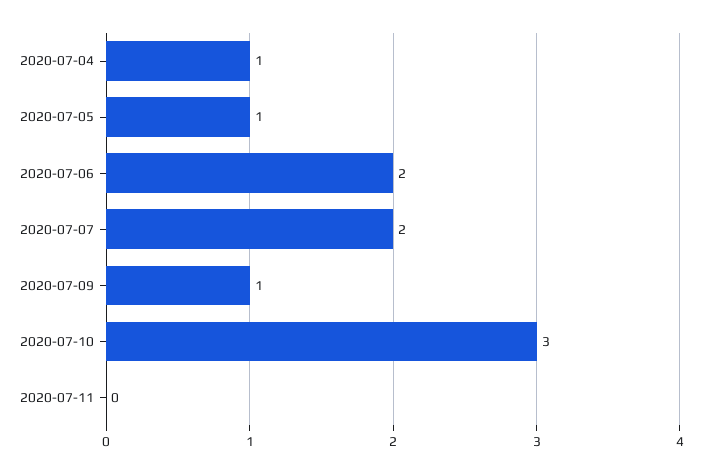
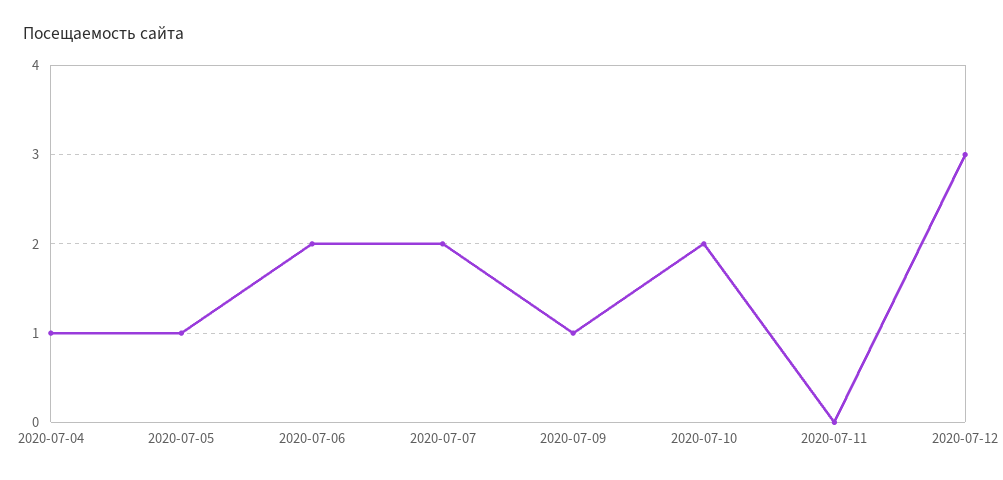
2020-07-10: 3 -> 2
2020-07-12: none -> 3

